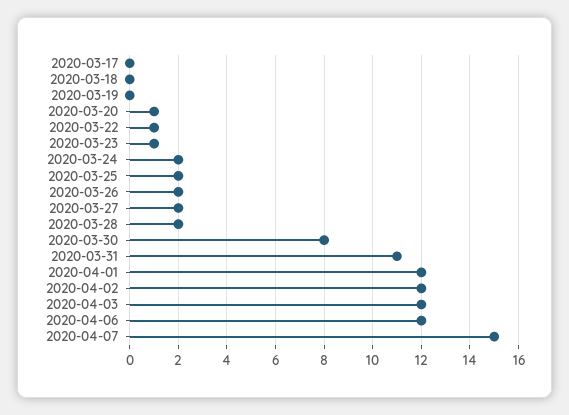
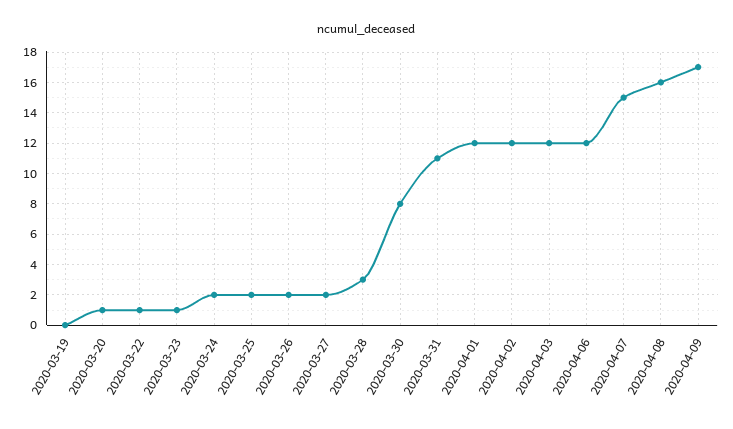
2020-03-17: 0 -> none
2020-03-18: 0 -> none
2020-03-28: 2 -> 3
2020-04-08: none -> 16
2020-04-09: none -> 17

